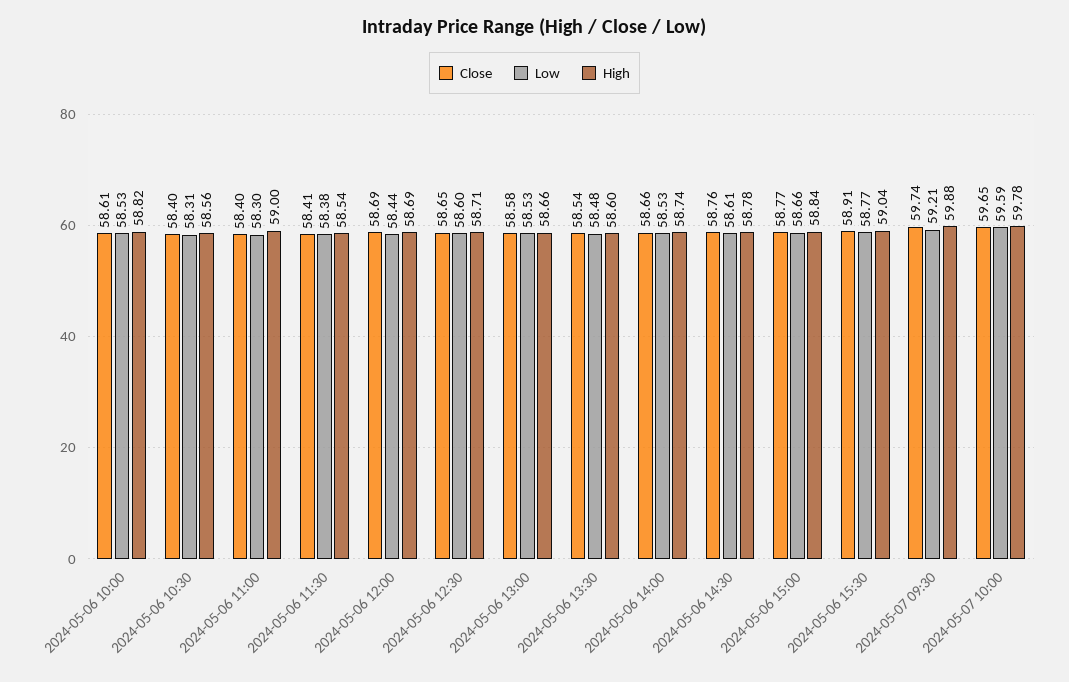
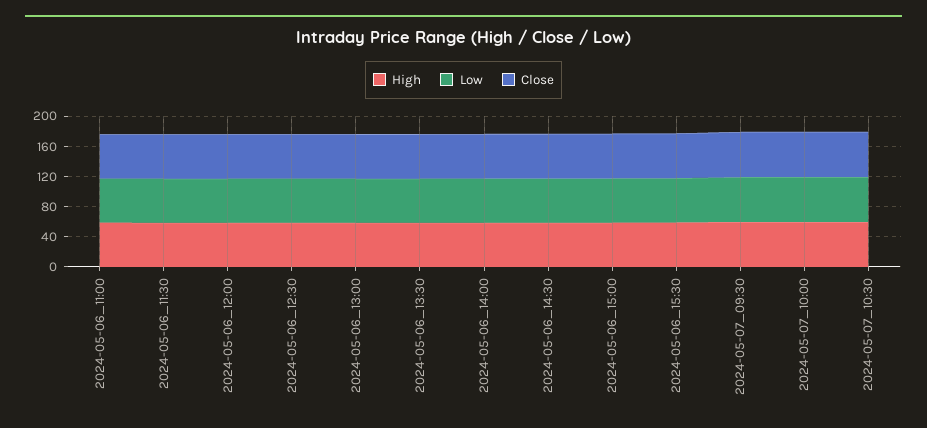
Close, 2024-05-06 10:00: 58.61 -> none
Low, 2024-05-06 10:00: 58.53 -> none
High, 2024-05-06 10:00: 58.82 -> none
Close, 2024-05-06 10:30: 58.4 -> none
Low, 2024-05-06 10:30: 58.31 -> none
High, 2024-05-06 10:30: 58.56 -> none
High, 2024-05-07_10:30: none -> 60
Low, 2024-05-07_10:30: none -> 60
Close, 2024-05-07_10:30: none -> 60

